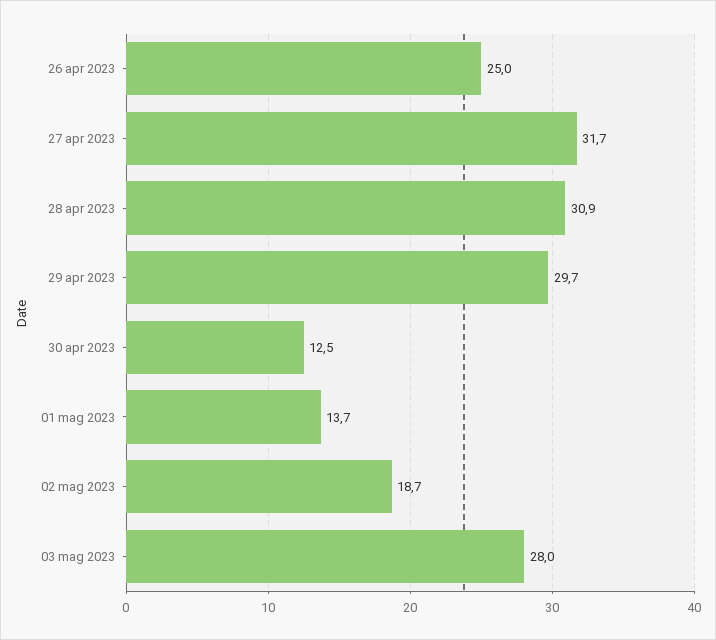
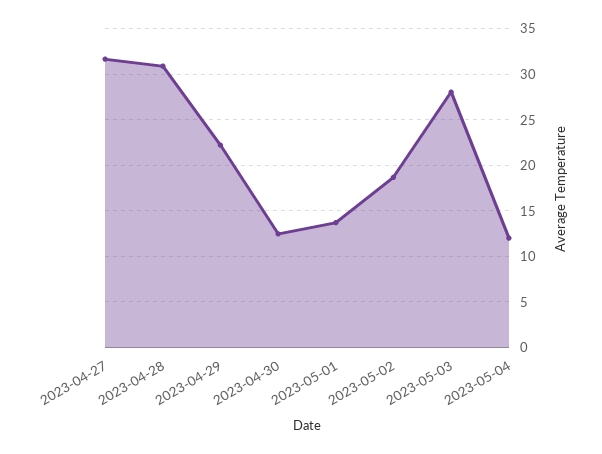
26 apr 2023: 25 -> none
29 apr 2023: 29.7 -> 22
2023-05-04: none -> 12

